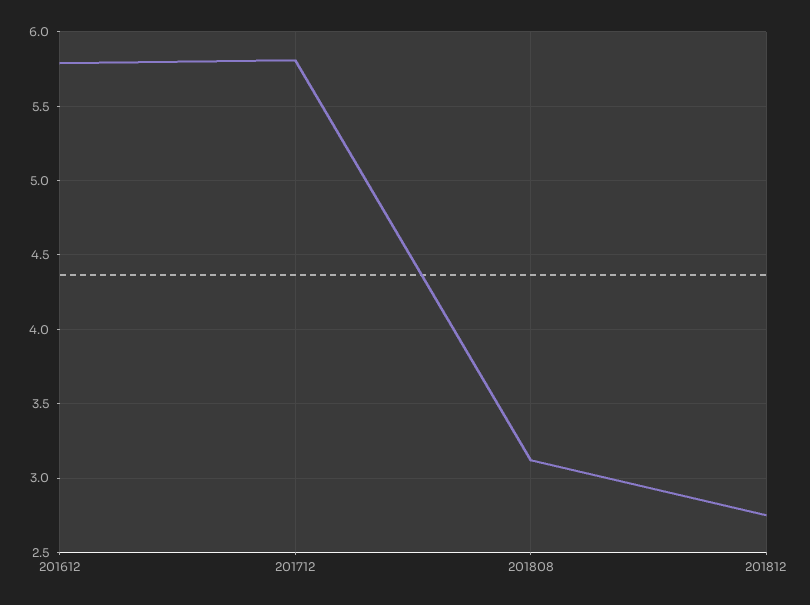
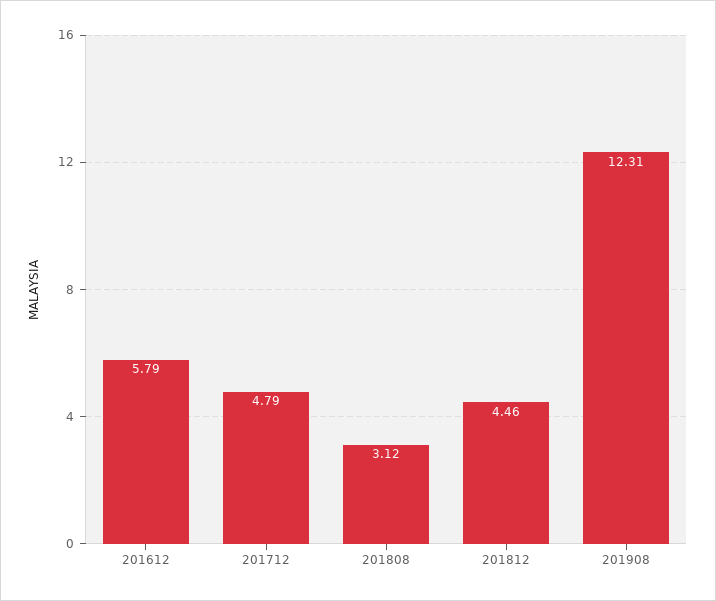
201712: 5.8 -> 4.79
201812: 2.75 -> 4.46
201908: none -> 12.31

